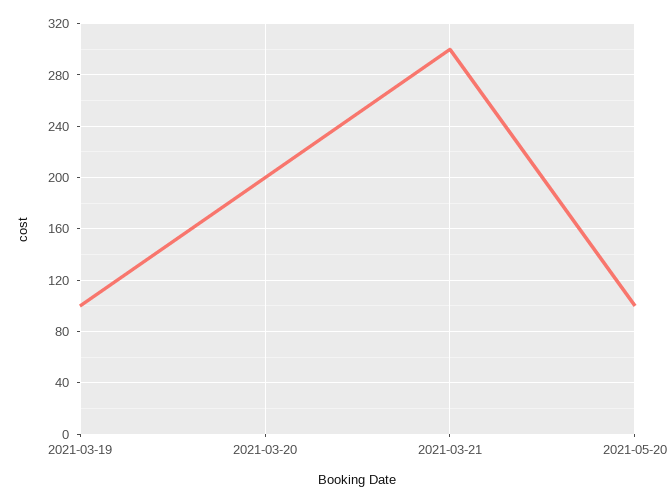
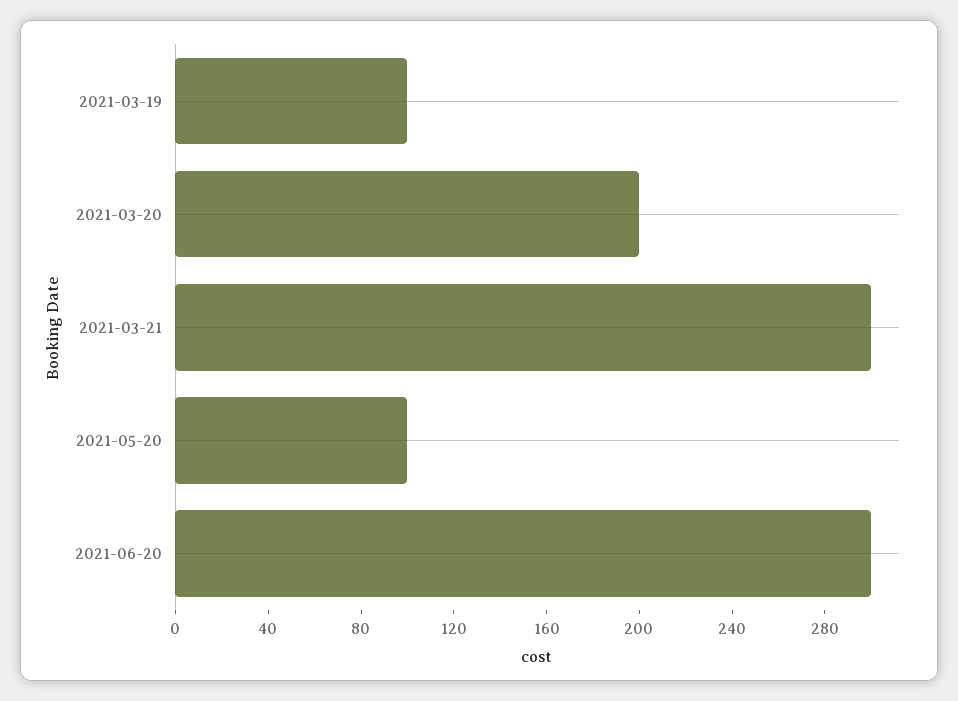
2021-06-20: none -> 300

